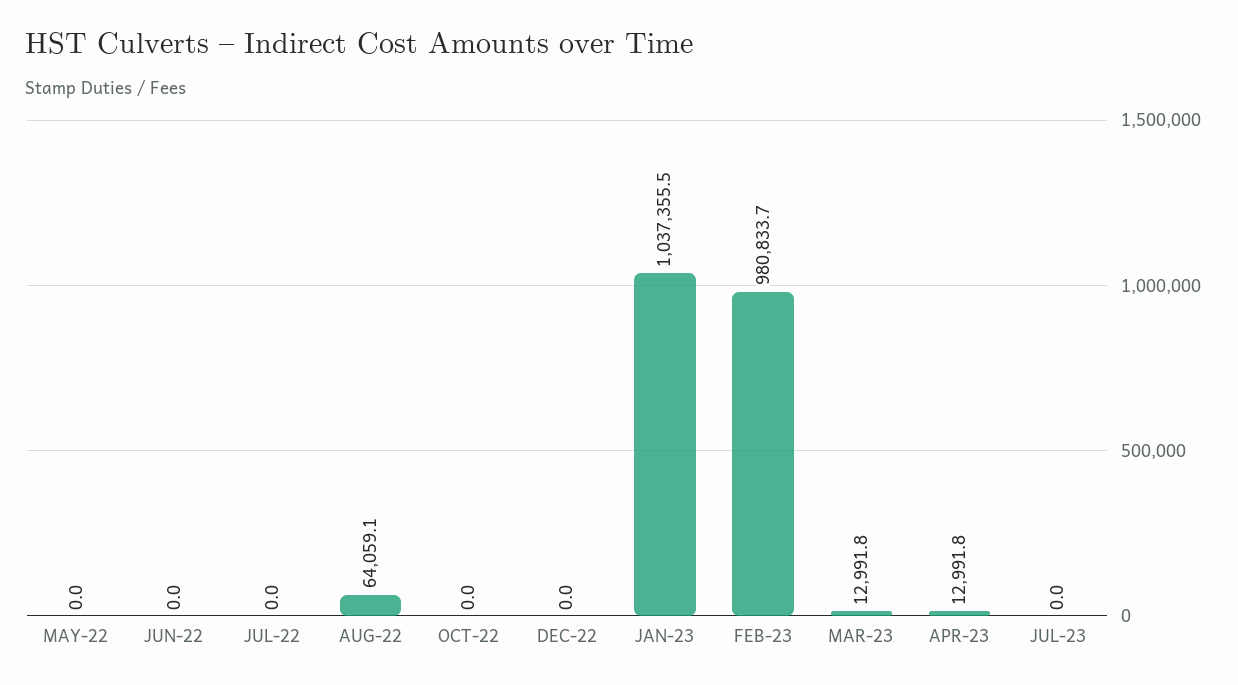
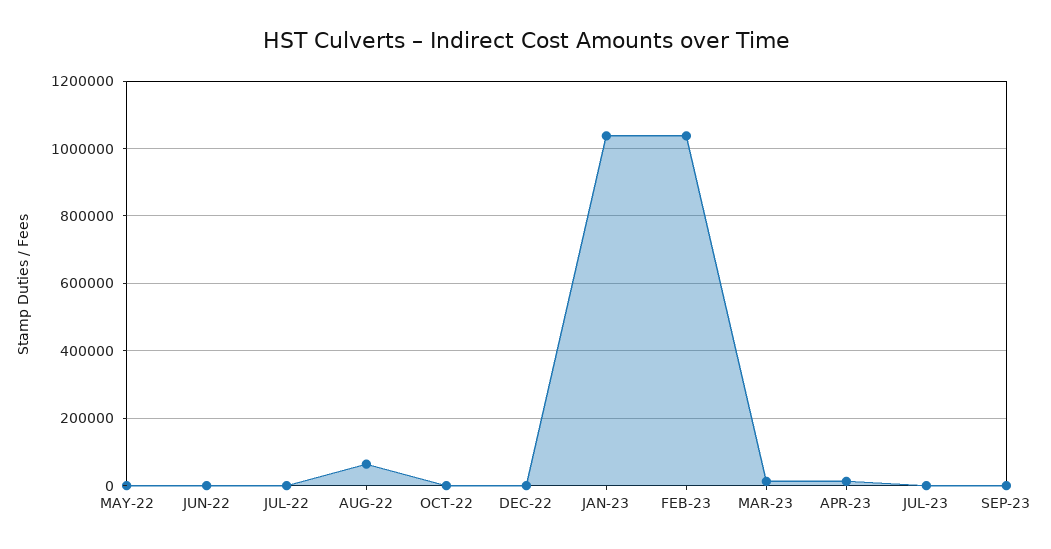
FEB-23: 980833.7 -> 1040000
SEP-23: none -> 0

